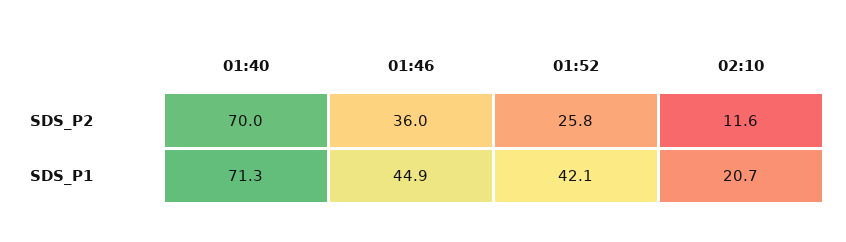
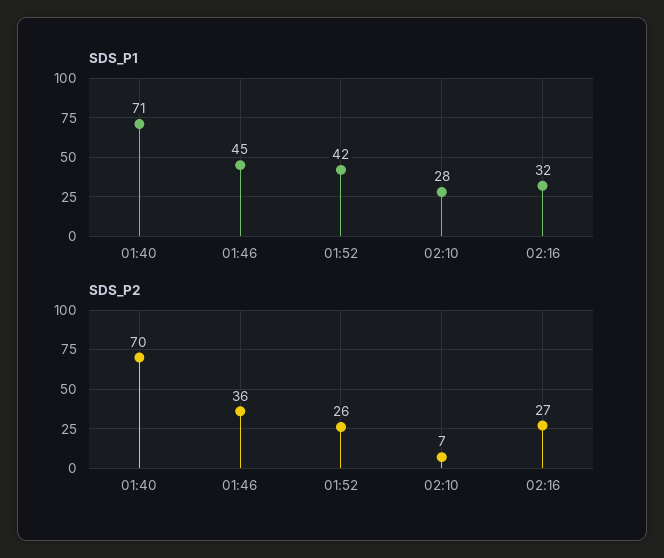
SDS_P2, 02:10: 11.6 -> 7
SDS_P1, 02:10: 20.7 -> 28
SDS_P1, 02:16: none -> 32
SDS_P2, 02:16: none -> 27

